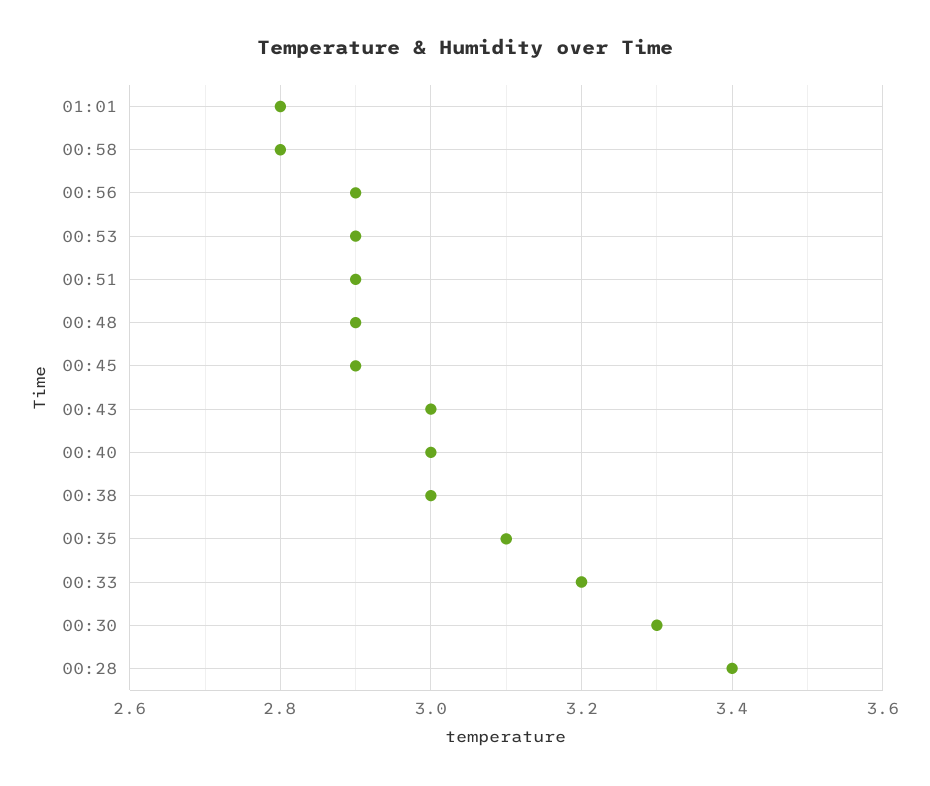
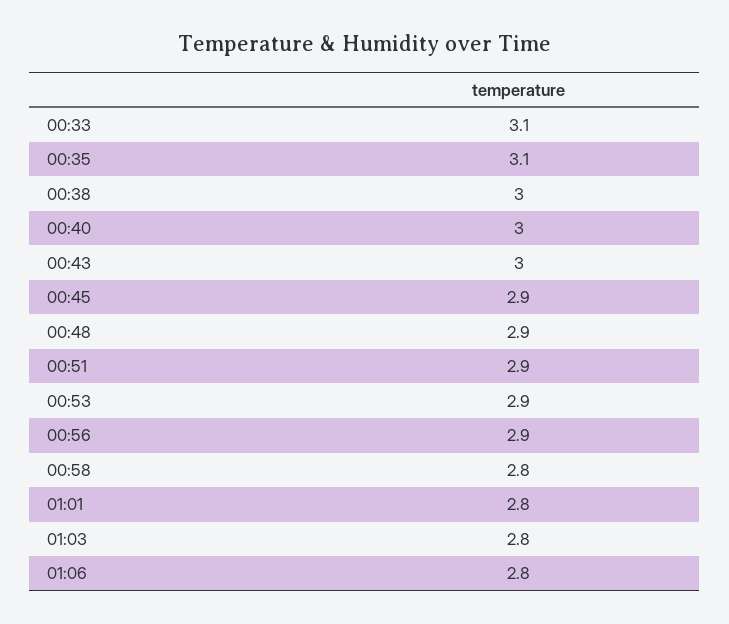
00:33: 3.2 -> 3.1
00:30: 3.3 -> none
00:28: 3.4 -> none
01:03: none -> 2.8
01:06: none -> 2.8

